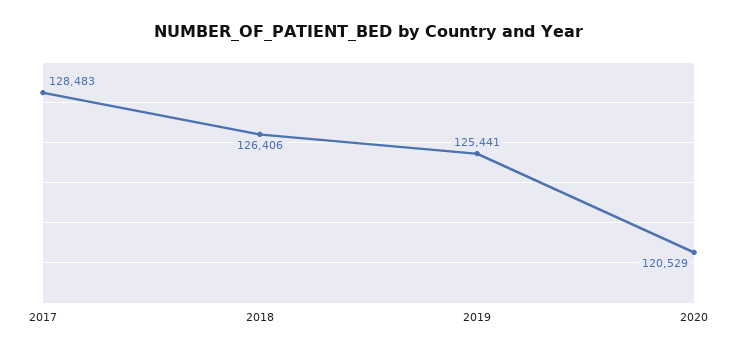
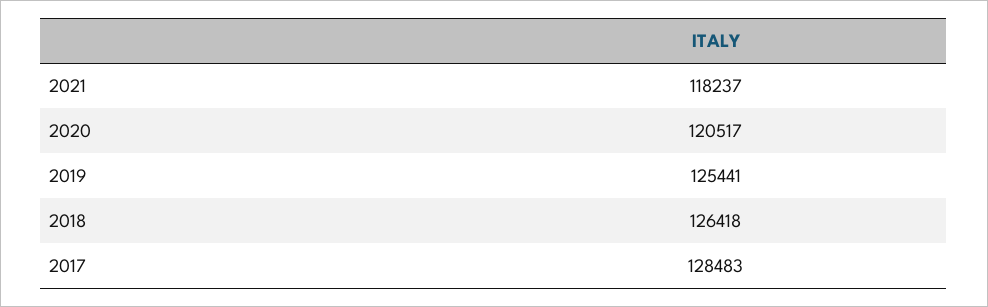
2018: 126406 -> 126418
2020: 120529 -> 120517
2021: none -> 118237

